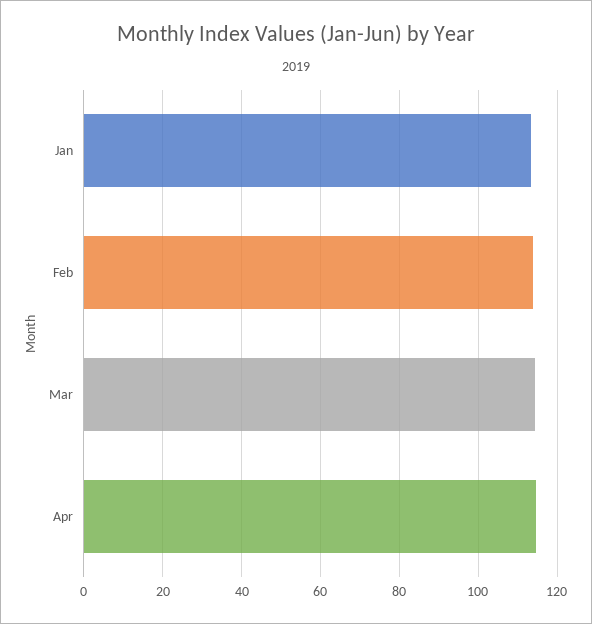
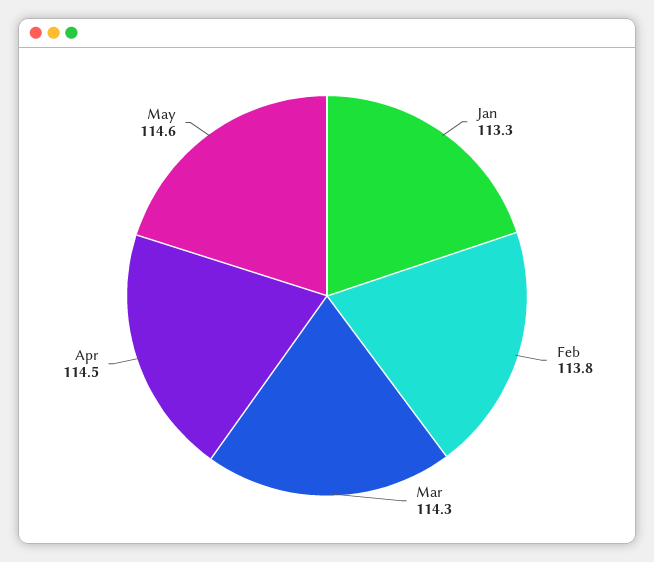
May: none -> 114.6

